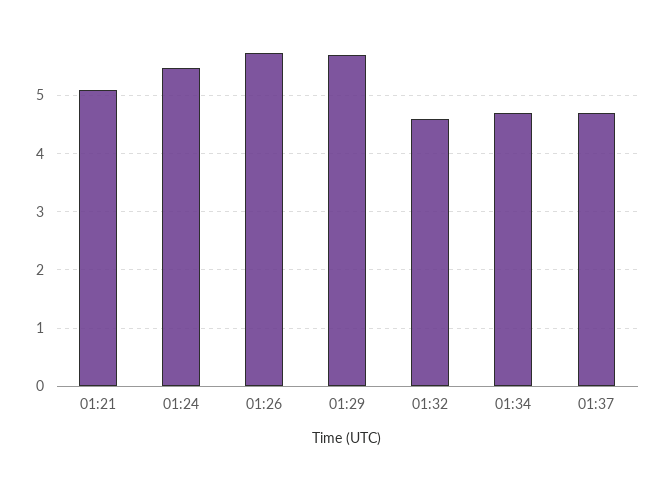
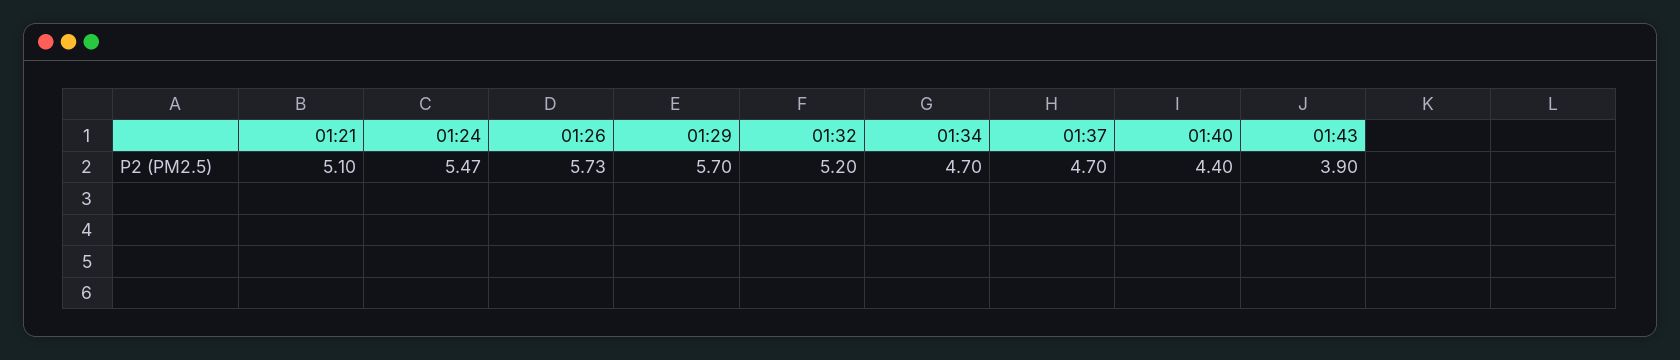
01:32: 4.6 -> 5.2
01:40: none -> 4.4
01:43: none -> 3.9

